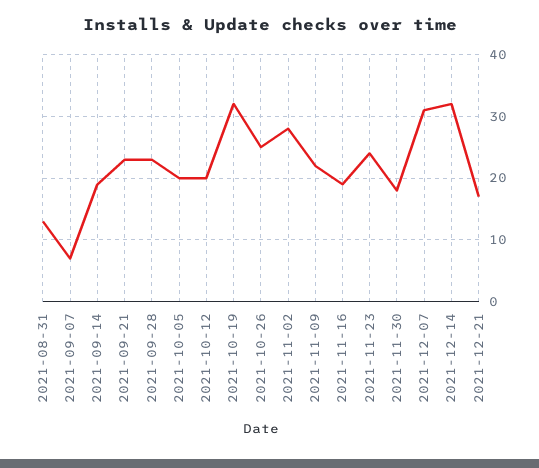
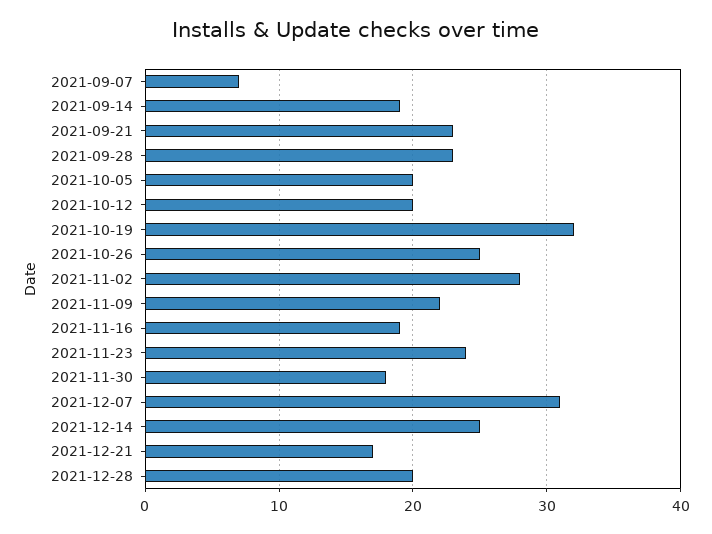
2021-08-31: 13 -> none
2021-12-14: 32 -> 25
2021-12-28: none -> 20

